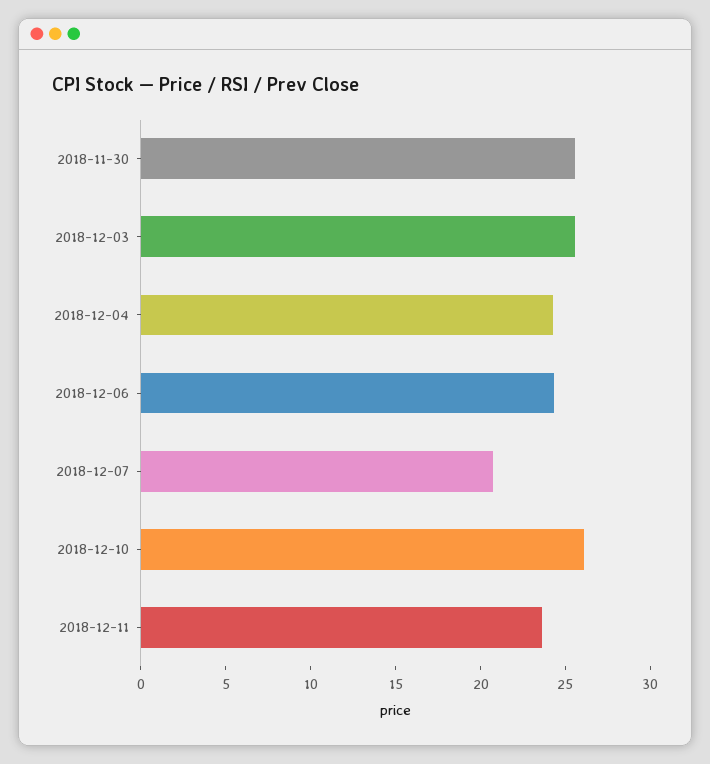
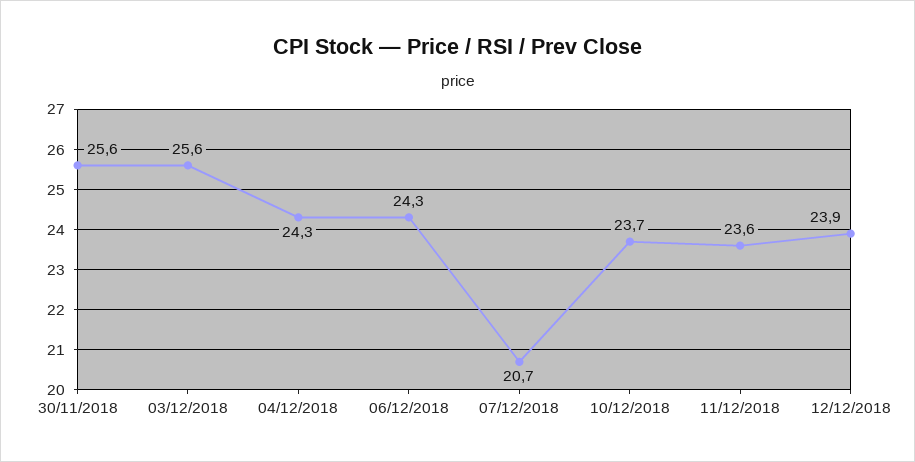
2018-12-10: 26 -> 23.7
12/12/2018: none -> 23.9

